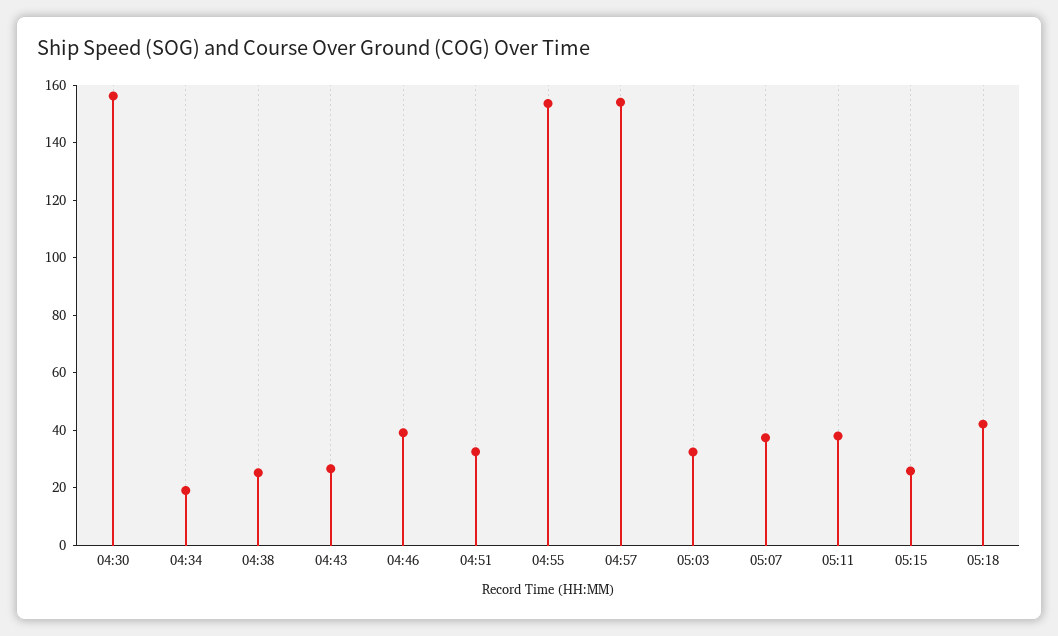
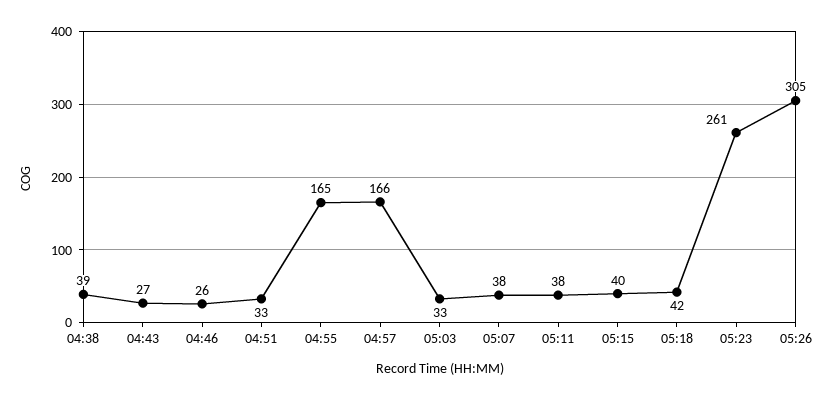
04:30: 155 -> none
04:34: 20 -> none
04:38: 25 -> 39
04:46: 40 -> 26
04:55: 155 -> 165
04:57: 155 -> 166
05:15: 25 -> 40
05:23: none -> 261
05:26: none -> 305

